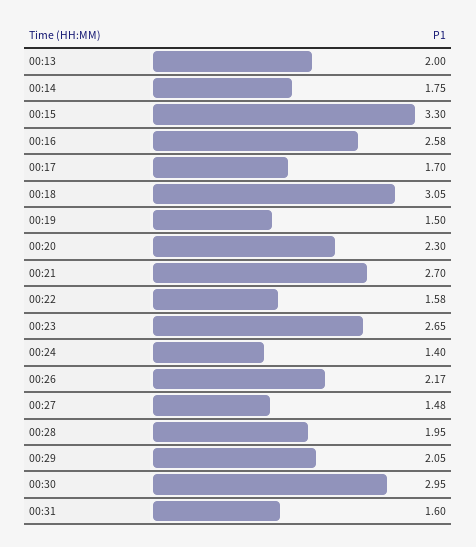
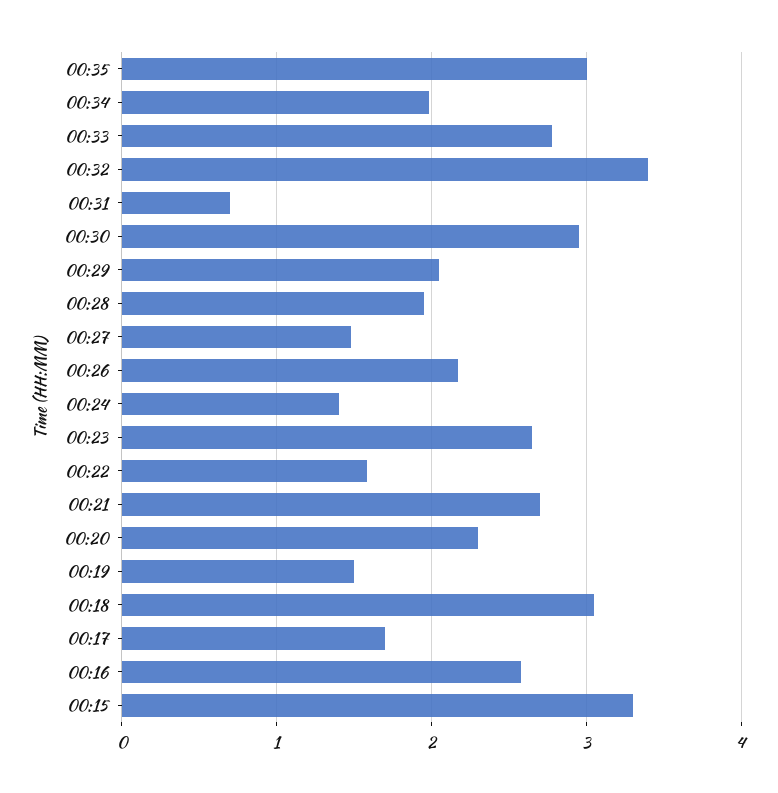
00:13: 2 -> none
00:14: 1.75 -> none
00:31: 1.6 -> 0.7
00:35: none -> 3
00:34: none -> 2
00:33: none -> 2.8
00:32: none -> 3.4

